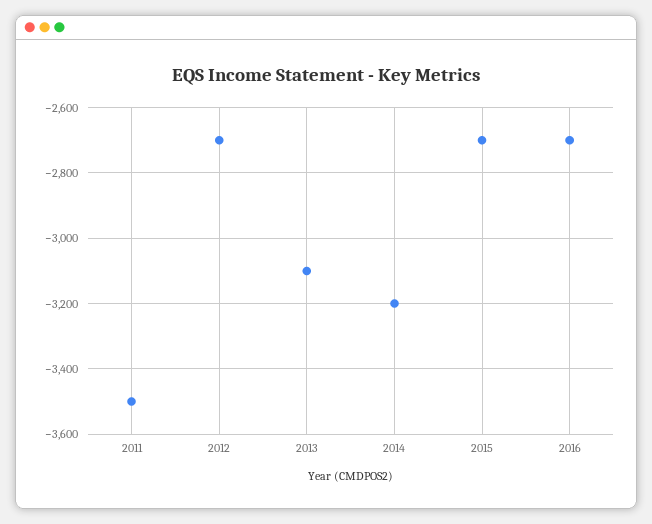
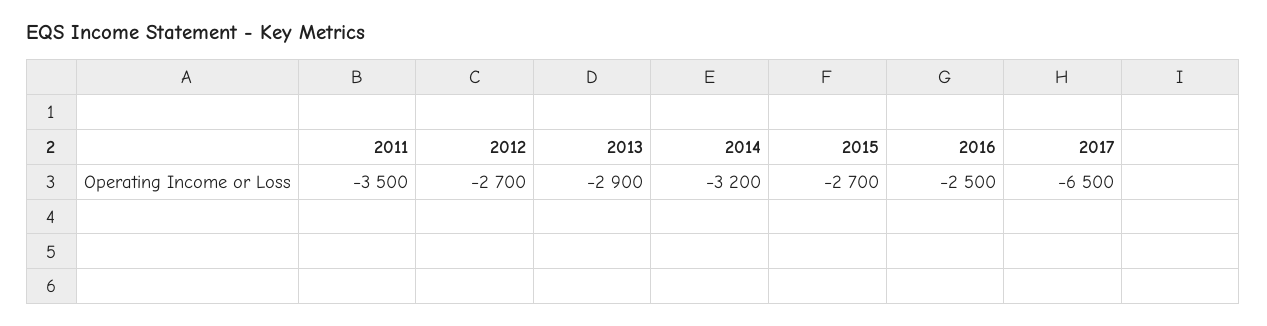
2013: -3100 -> -2900
2016: -2700 -> -2500
2017: none -> -6500

